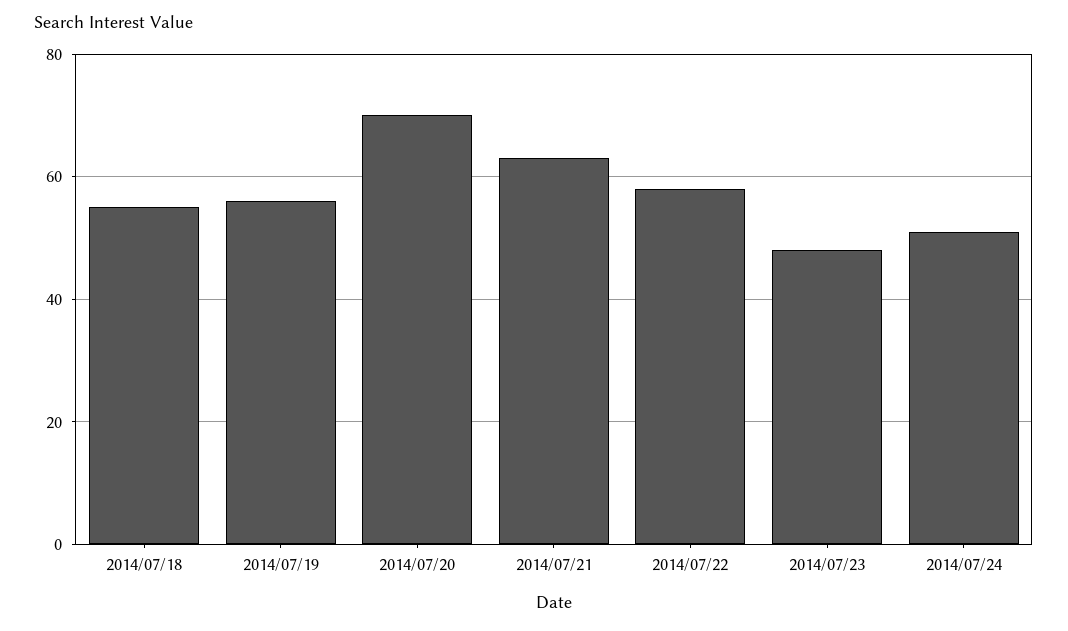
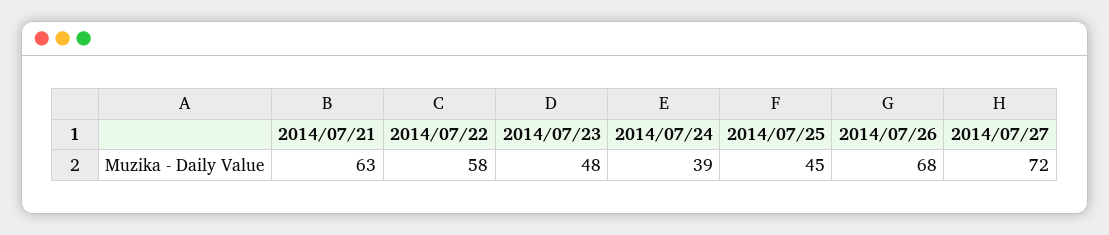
2014/07/18: 55 -> none
2014/07/19: 55 -> none
2014/07/20: 70 -> none
2014/07/24: 50 -> 39
2014/07/25: none -> 45
2014/07/26: none -> 68
2014/07/27: none -> 72

